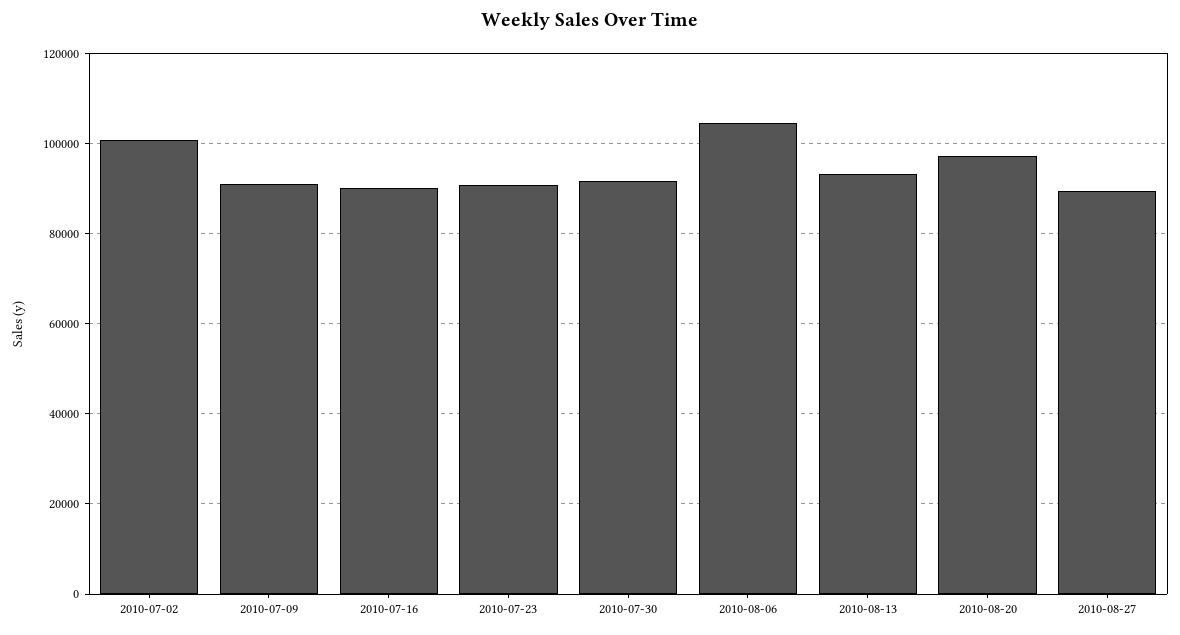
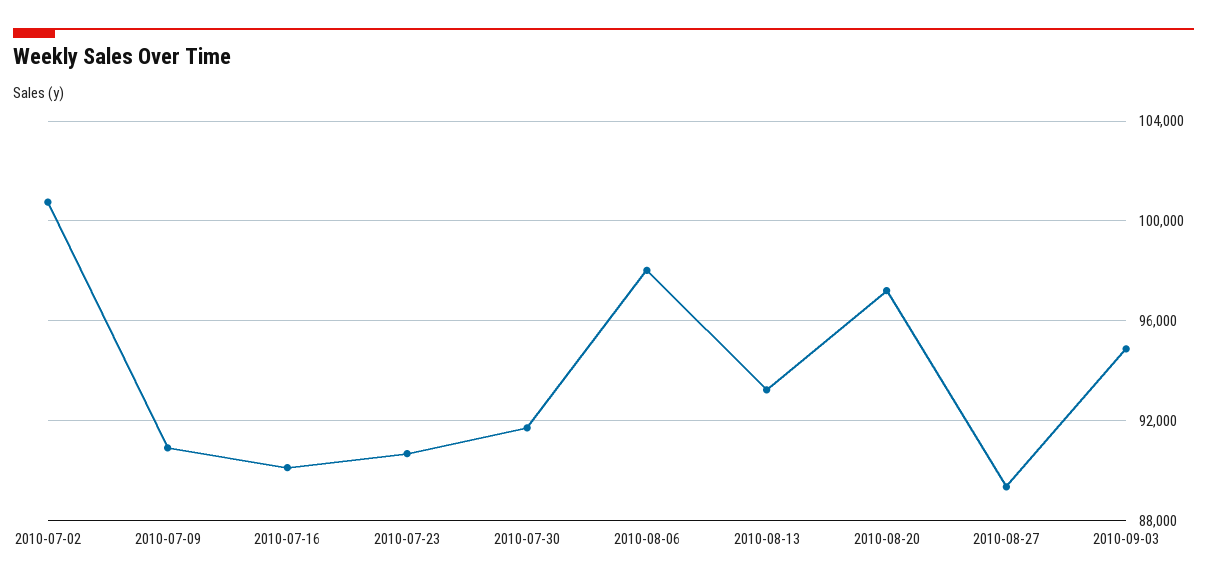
2010-08-06: 104000 -> 98000
2010-09-03: none -> 95000

